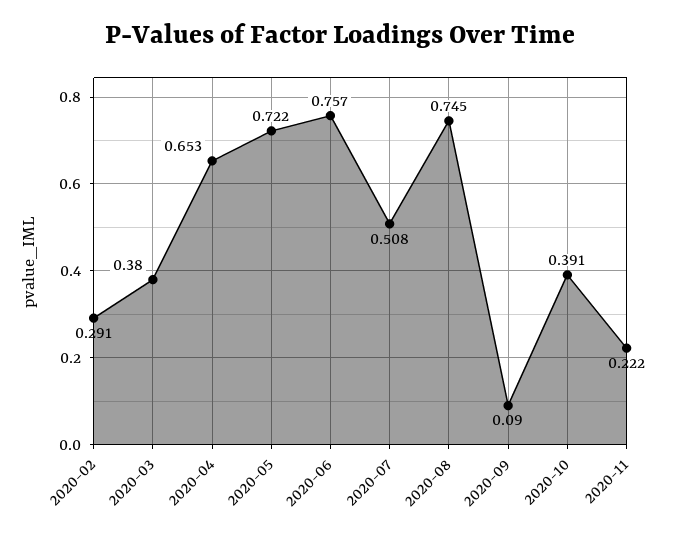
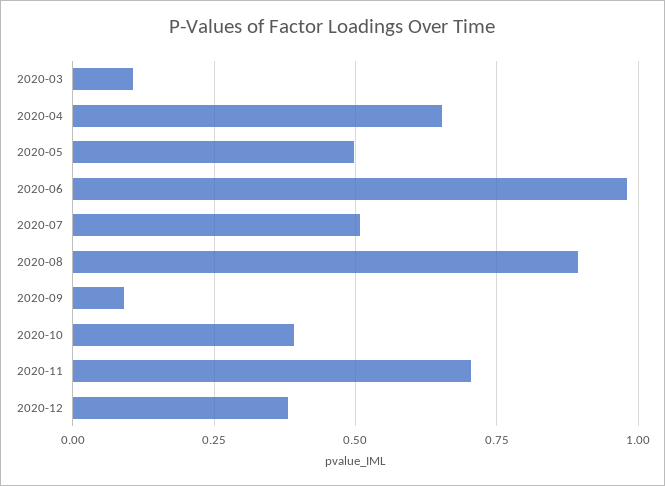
2020-02: 0.291 -> none
2020-03: 0.38 -> 0.1
2020-05: 0.722 -> 0.5
2020-06: 0.757 -> 0.975
2020-08: 0.745 -> 0.9
2020-11: 0.222 -> 0.7
2020-12: none -> 0.375

